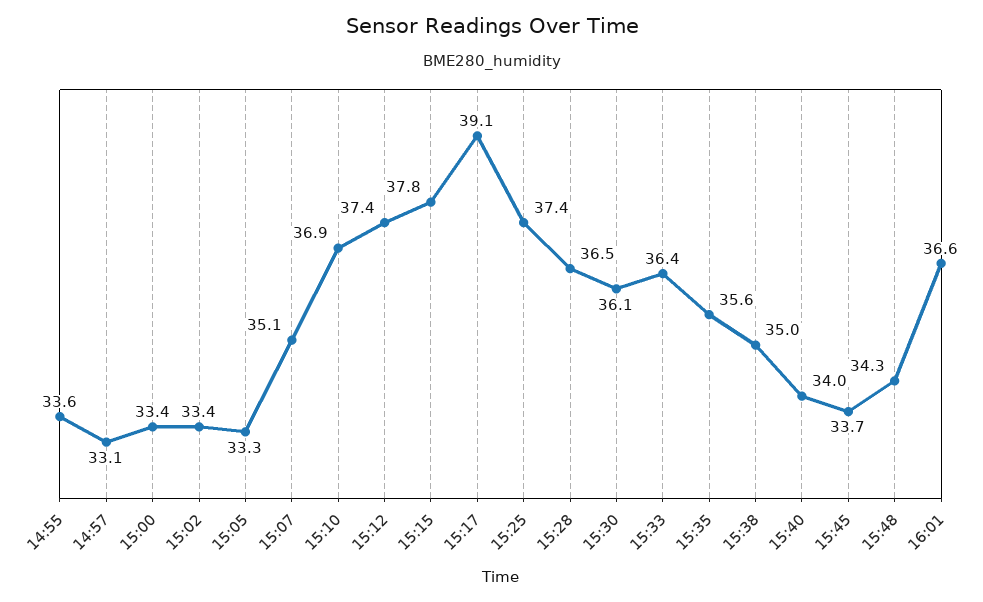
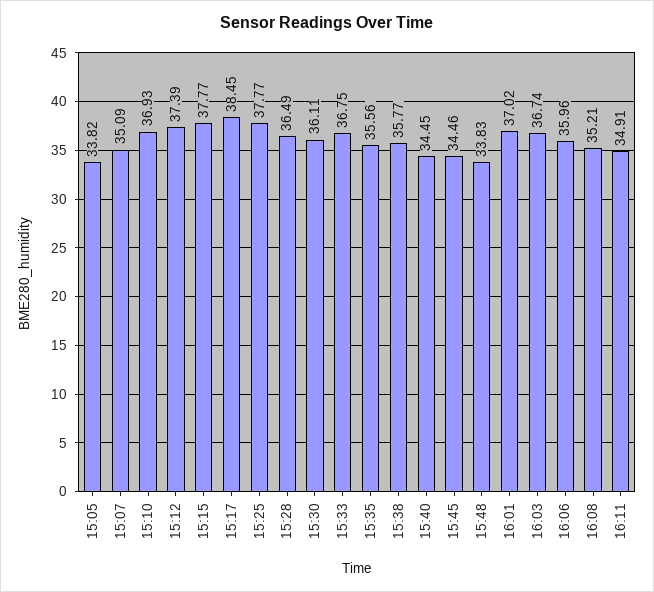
14:55: 33.6 -> none
14:57: 33.1 -> none
15:00: 33.4 -> none
15:02: 33.4 -> none
15:05: 33.3 -> 33.82
15:17: 39.1 -> 38.45
15:25: 37.4 -> 37.77
15:33: 36.4 -> 36.75
15:38: 35 -> 35.77
15:40: 34 -> 34.45
15:45: 33.7 -> 34.46
15:48: 34.3 -> 33.83
16:01: 36.6 -> 37.02
16:03: none -> 36.74
16:06: none -> 35.96
16:08: none -> 35.21
16:11: none -> 34.91

